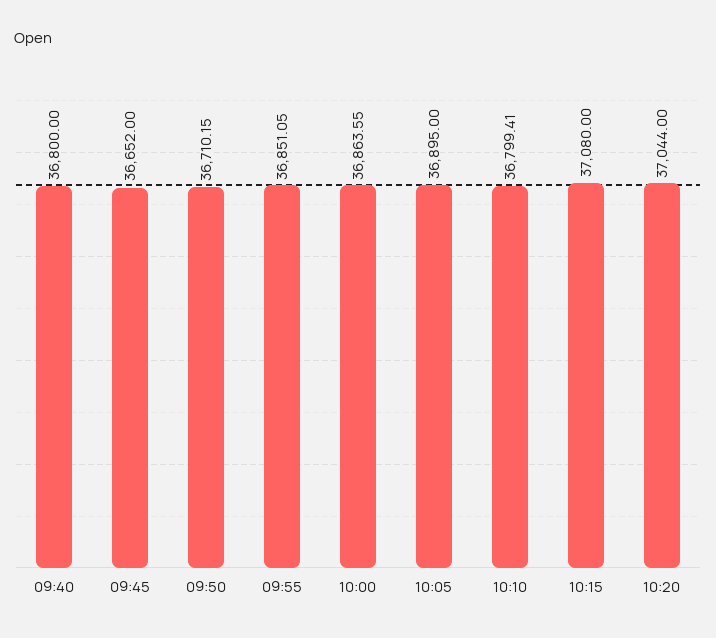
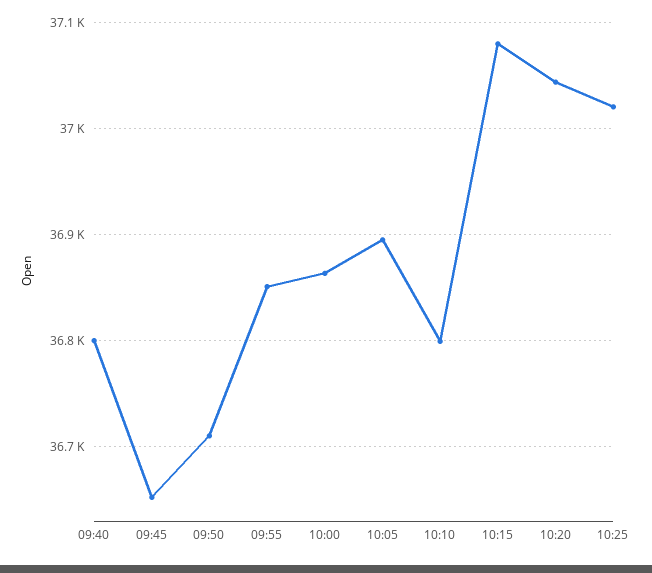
10:25: none -> 37020

